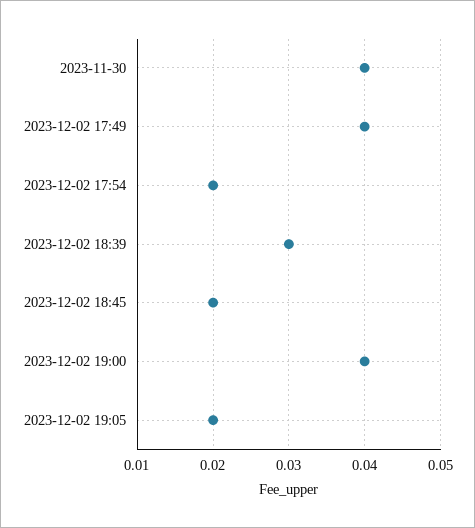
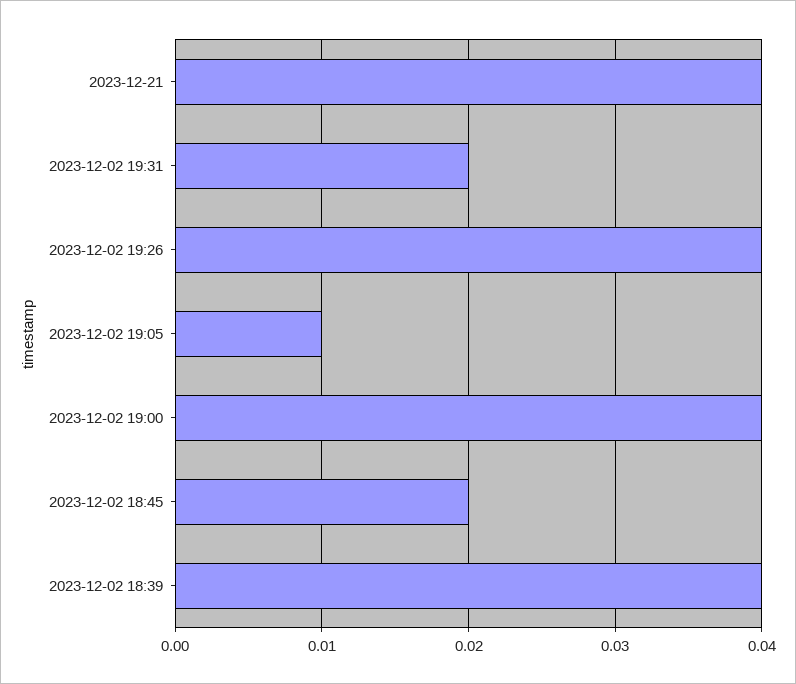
2023-11-30: 0.04 -> none
2023-12-02 17:49: 0.04 -> none
2023-12-02 17:54: 0.02 -> none
2023-12-02 18:39: 0.03 -> 0.04
2023-12-02 19:05: 0.02 -> 0.01
2023-12-21: none -> 0.04
2023-12-02 19:31: none -> 0.02
2023-12-02 19:26: none -> 0.04

